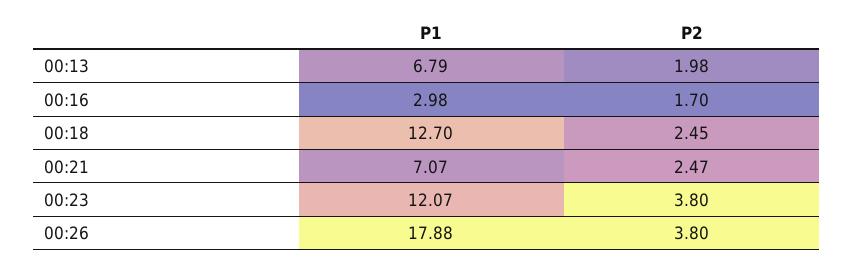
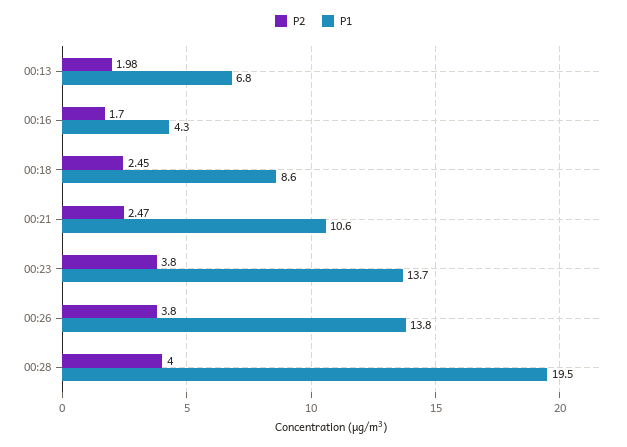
P1, 00:16: 2.98 -> 4.3
P1, 00:18: 12.7 -> 8.6
P1, 00:21: 7.07 -> 10.6
P1, 00:23: 12.07 -> 13.7
P1, 00:26: 17.88 -> 13.8
P2, 00:28: none -> 4
P1, 00:28: none -> 19.5

